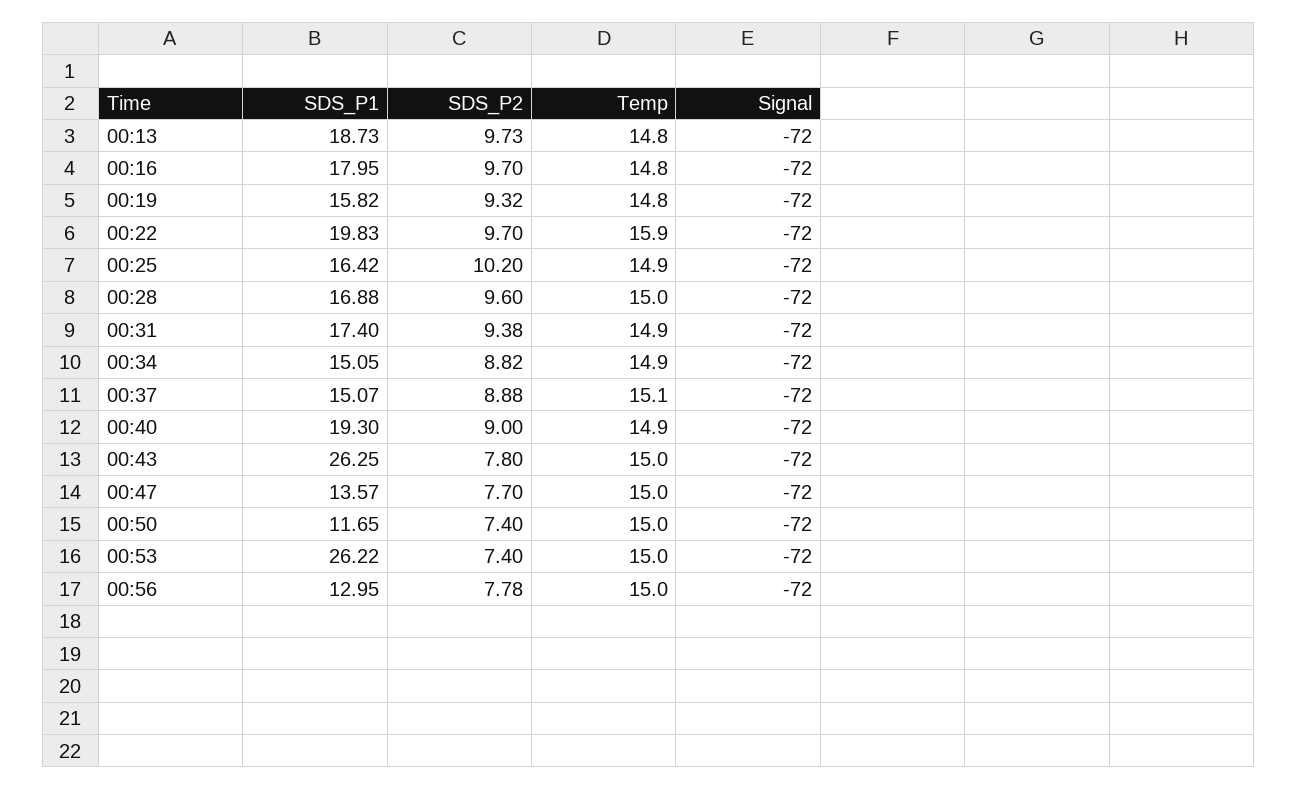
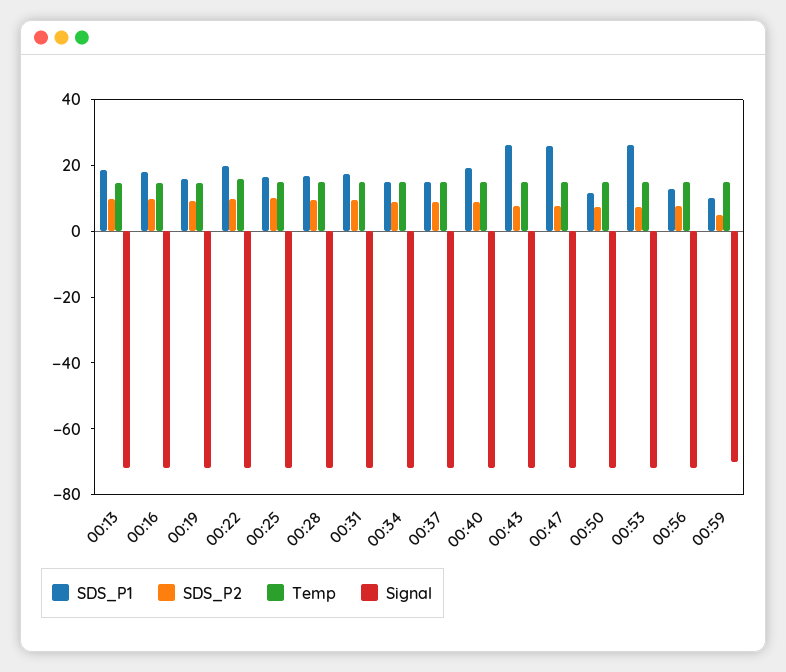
SDS_P1, 00:47: 13.57 -> 25
SDS_P1, 00:59: none -> 10
SDS_P2, 00:59: none -> 5
Temp, 00:59: none -> 15
Signal, 00:59: none -> -70

